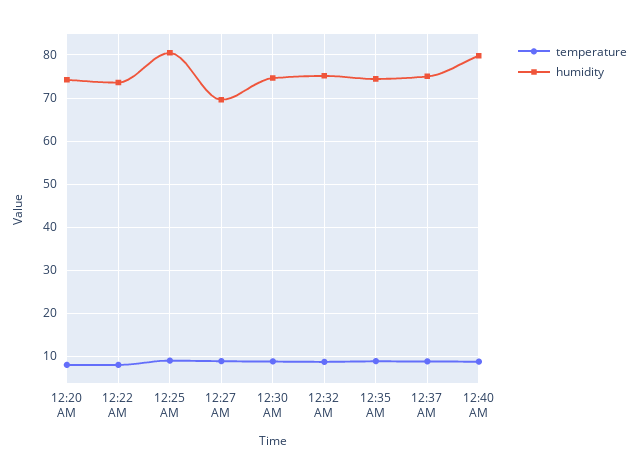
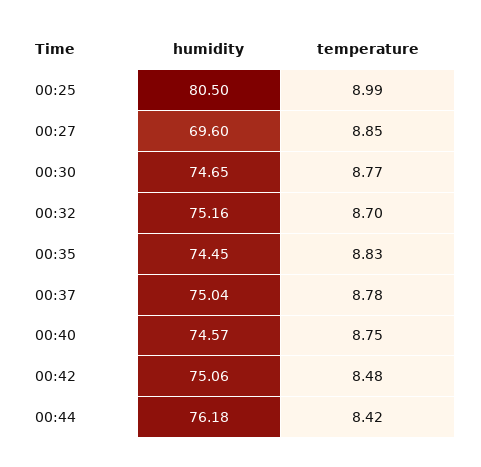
temperature, 12:20 AM: 8 -> none
humidity, 12:20 AM: 74 -> none
temperature, 12:22 AM: 8 -> none
humidity, 12:22 AM: 74 -> none
humidity, 12:40 AM: 80 -> 74.57
humidity, 00:42: none -> 75.06
temperature, 00:42: none -> 8.48
humidity, 00:44: none -> 76.18
temperature, 00:44: none -> 8.42

